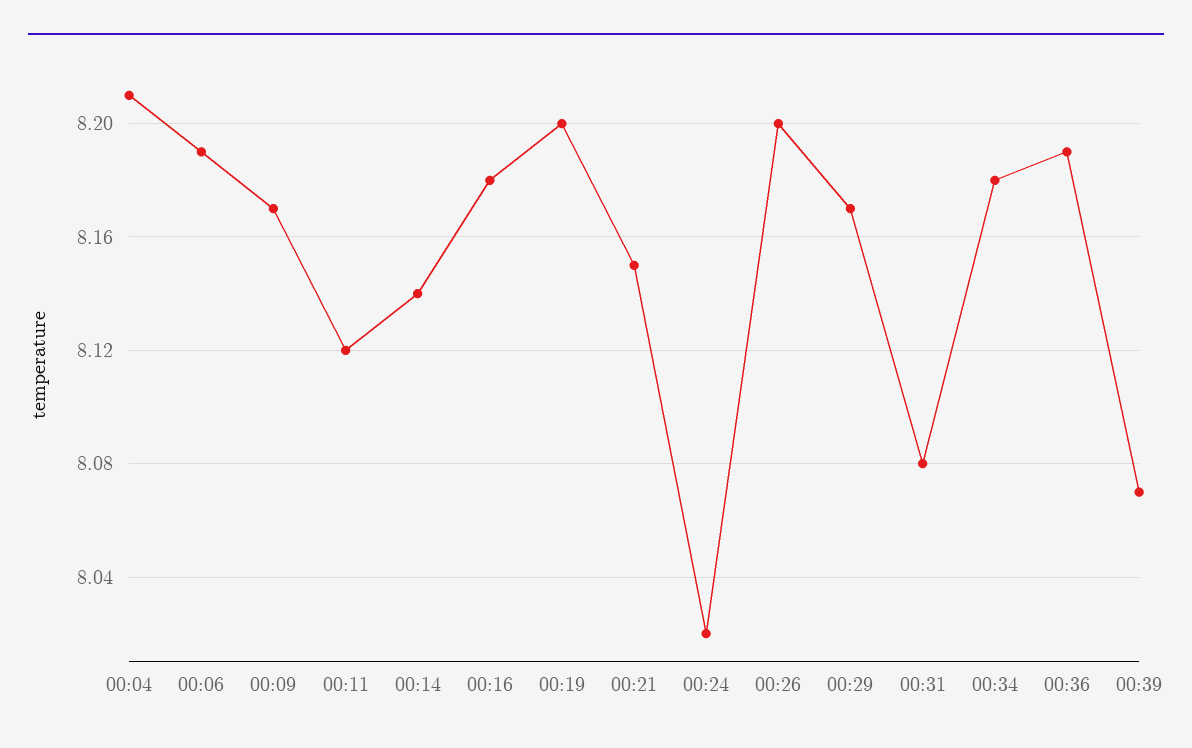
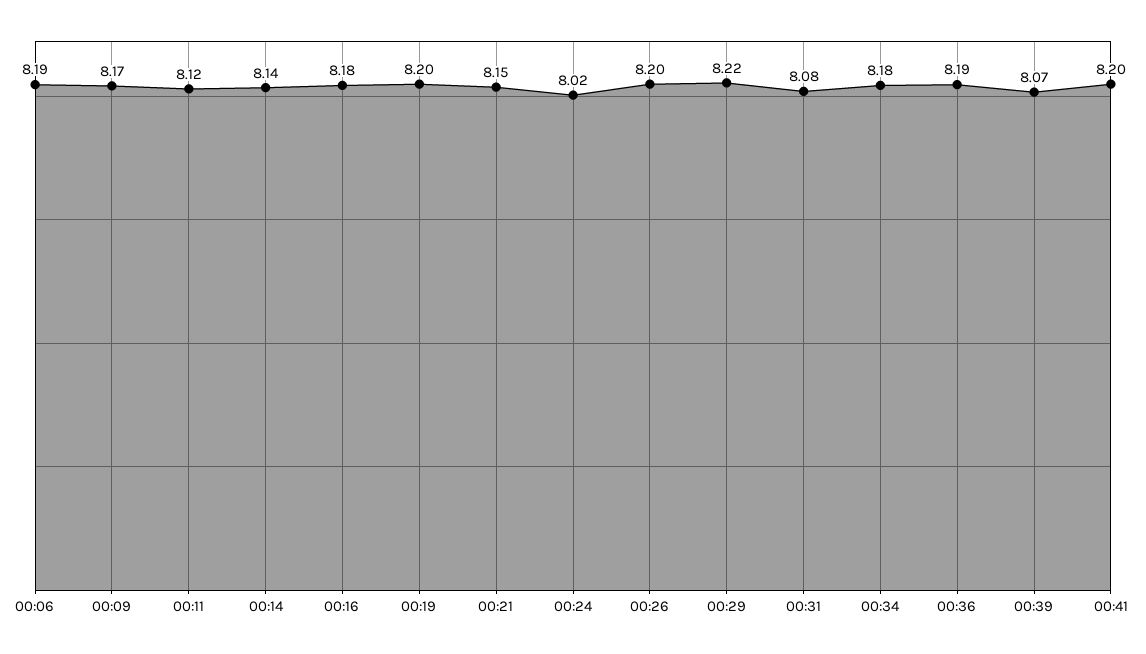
00:04: 8.21 -> none
00:29: 8.17 -> 8.22
00:41: none -> 8.2

